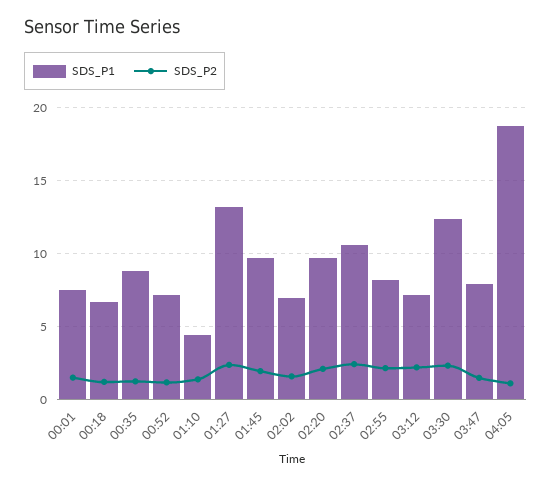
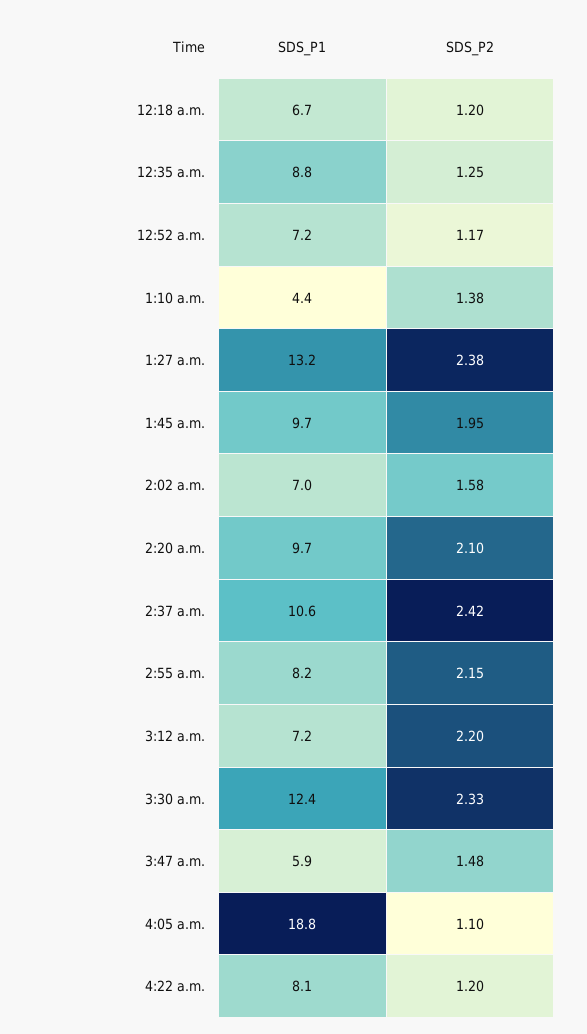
SDS_P1, 00:01: 7.5 -> none
SDS_P2, 00:01: 1.5 -> none
SDS_P1, 03:47: 8 -> 5.9
SDS_P1, 4:22 a.m.: none -> 8.1
SDS_P2, 4:22 a.m.: none -> 1.2

